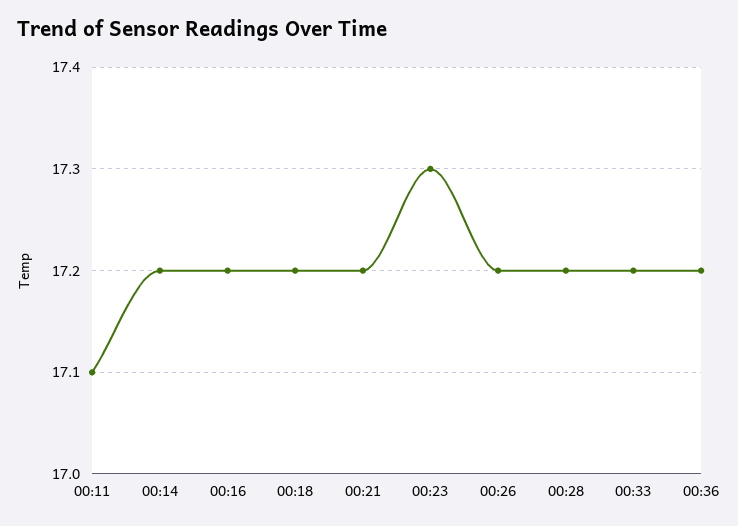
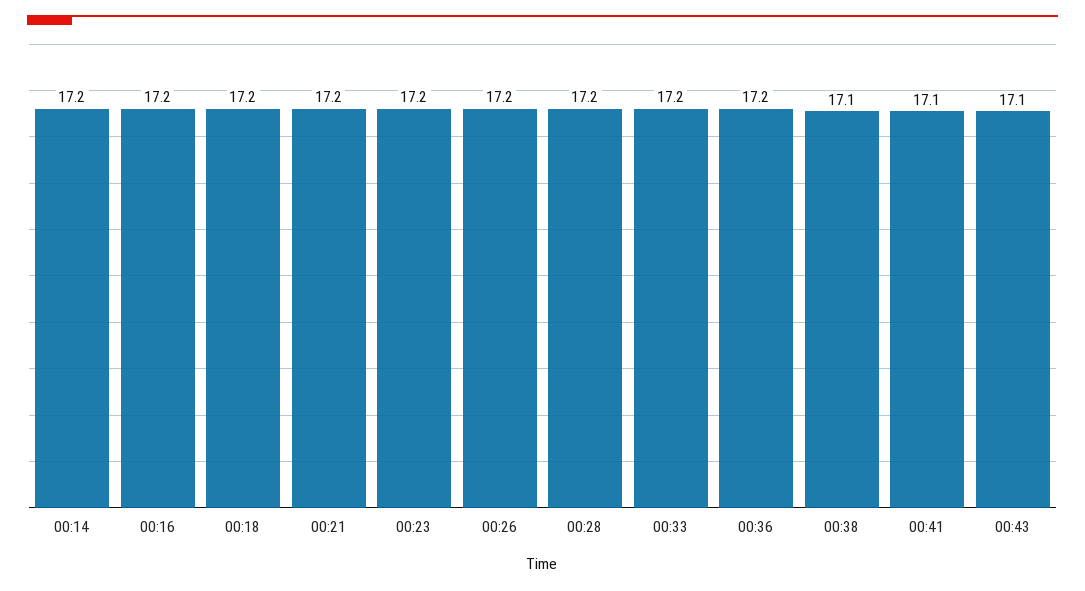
00:11: 17.1 -> none
00:23: 17.3 -> 17.2
00:38: none -> 17.1
00:41: none -> 17.1
00:43: none -> 17.1

